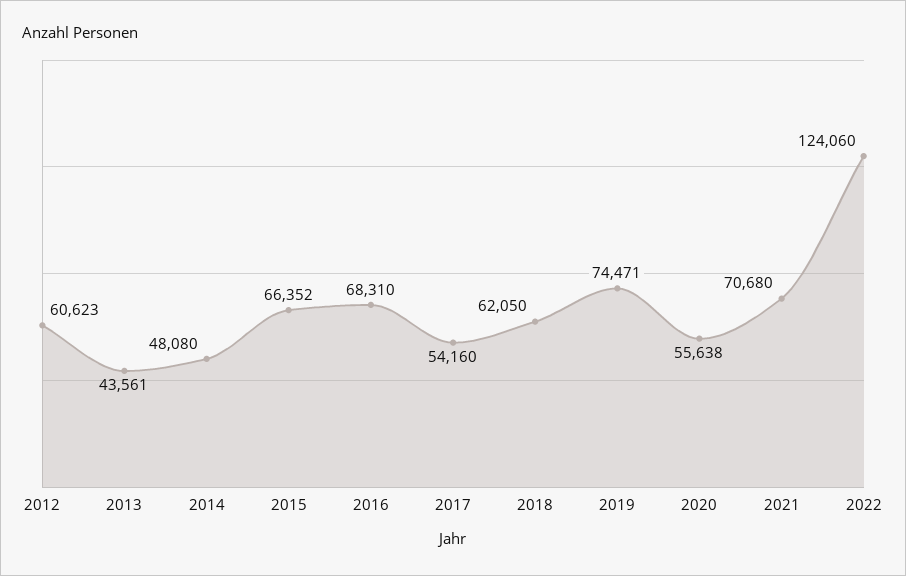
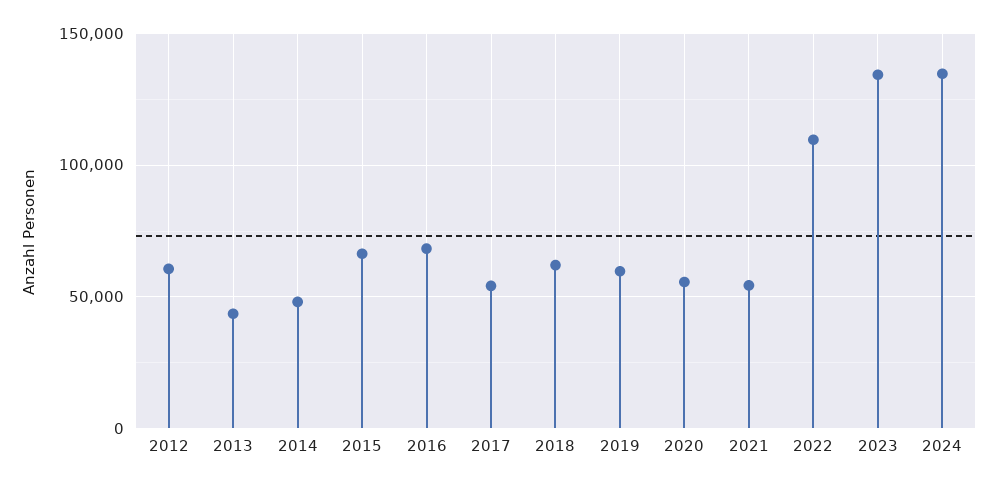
2019: 74471 -> 60000
2021: 70680 -> 55000
2022: 124060 -> 110000
2023: none -> 135000
2024: none -> 135000

